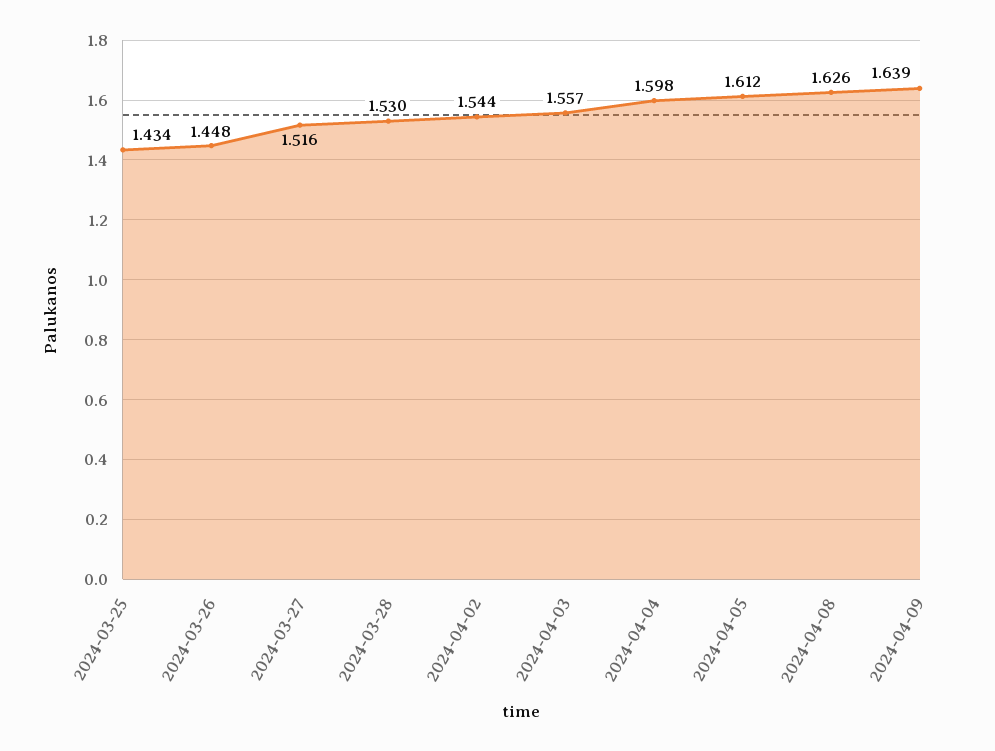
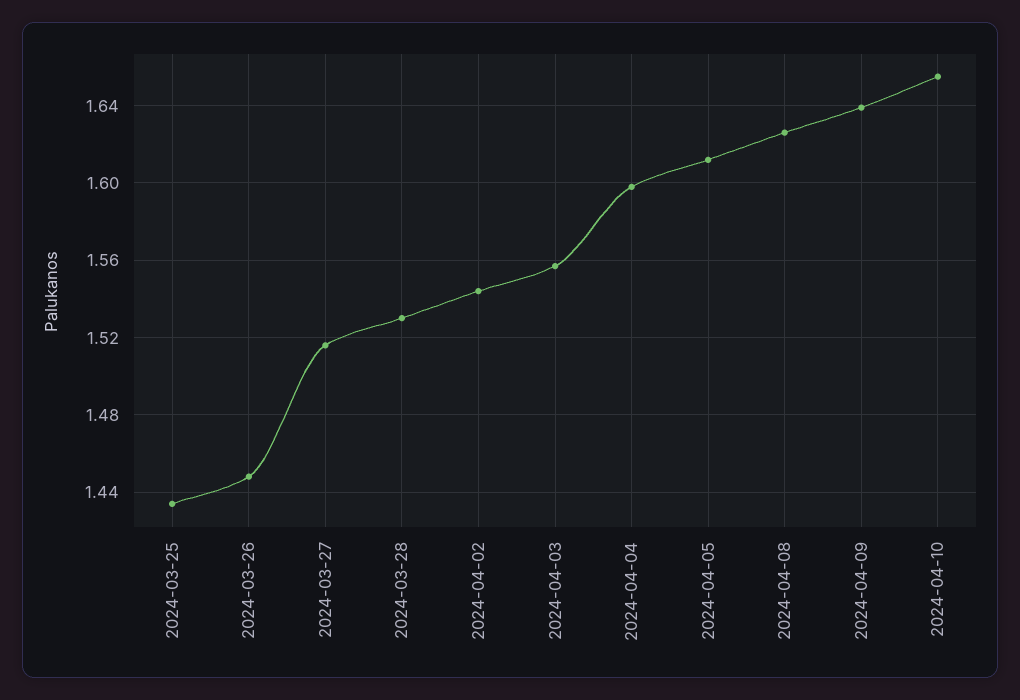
2024-04-10: none -> 1.655

